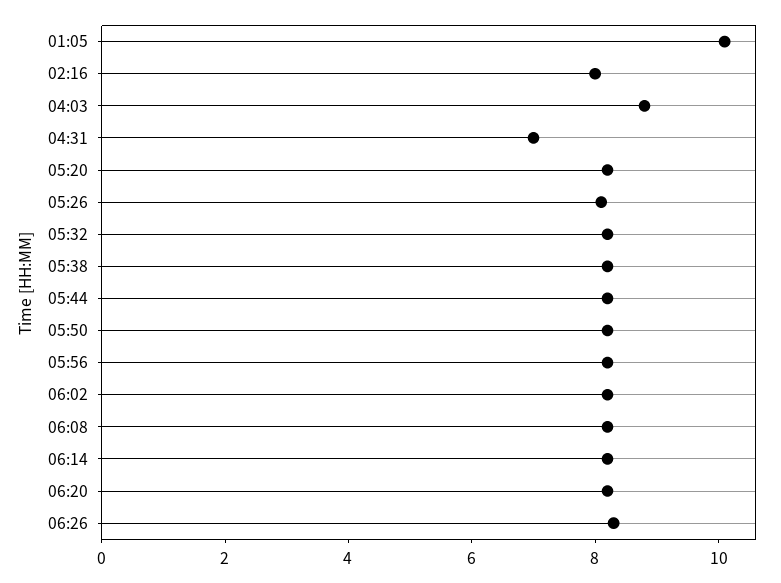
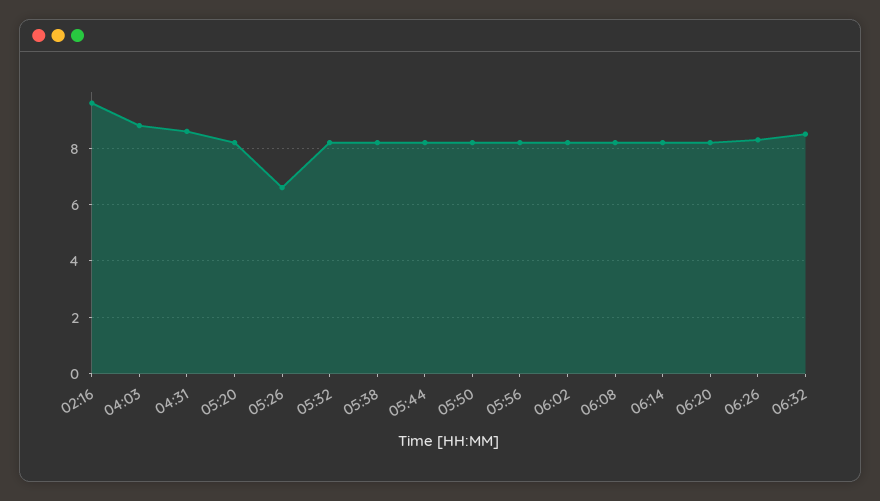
01:05: 10 -> none
02:16: 8 -> 9.5
04:31: 7 -> 8.5
05:26: 8 -> 6.5
06:32: none -> 8.5

